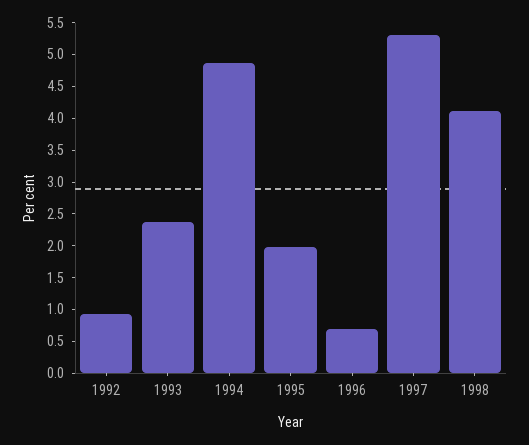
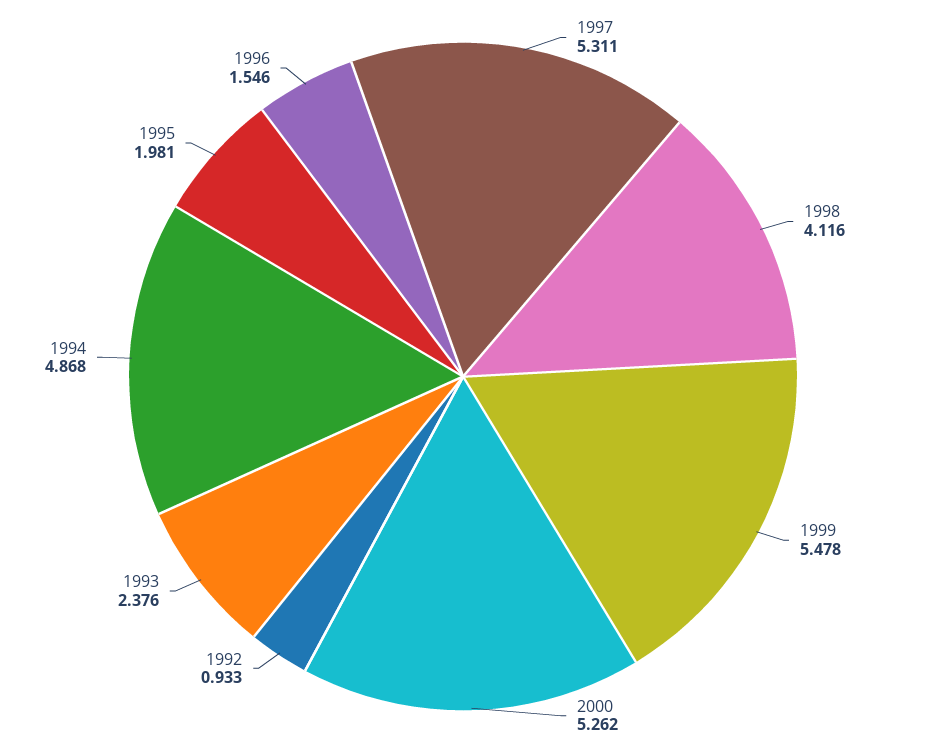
1996: 0.75 -> 1.546
1999: none -> 5.478
2000: none -> 5.262

